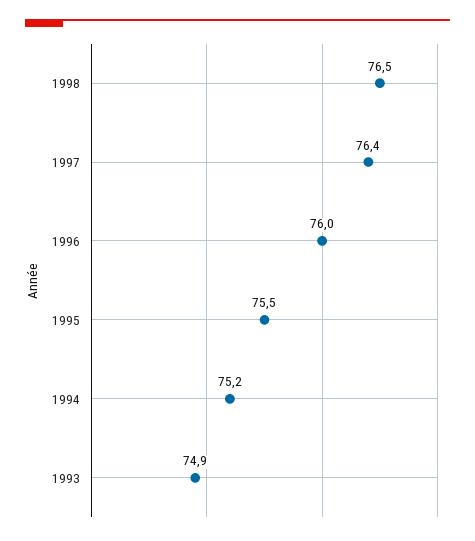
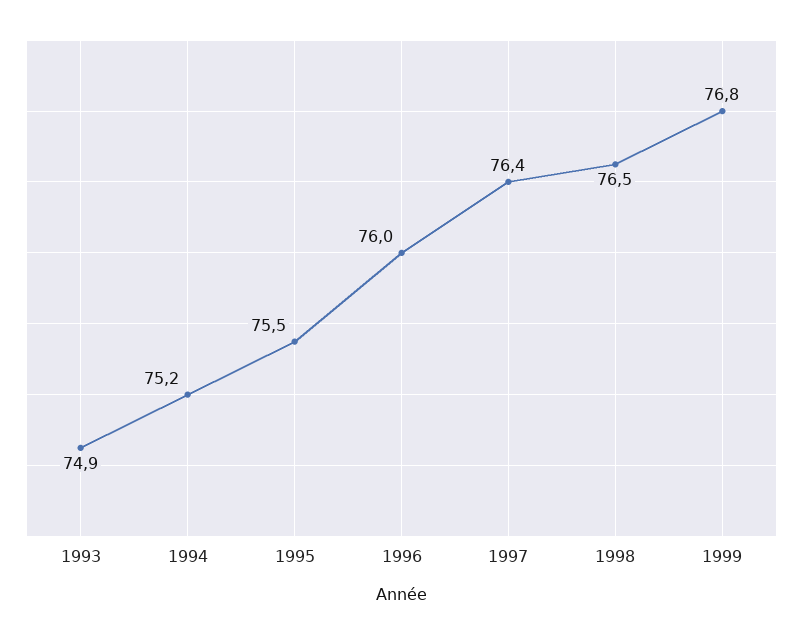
1999: none -> 76.8

